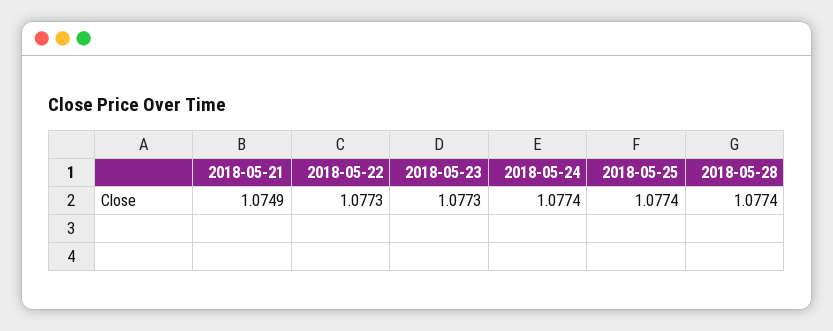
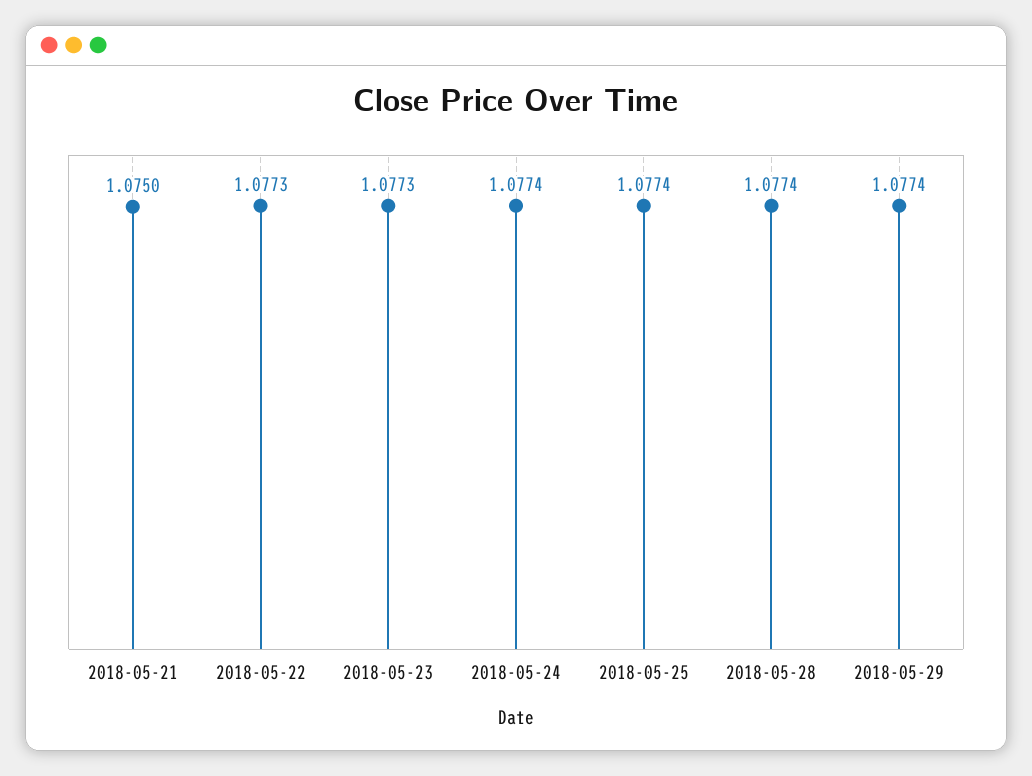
2018-05-21: 1.0749 -> 1.075
2018-05-29: none -> 1.0774

